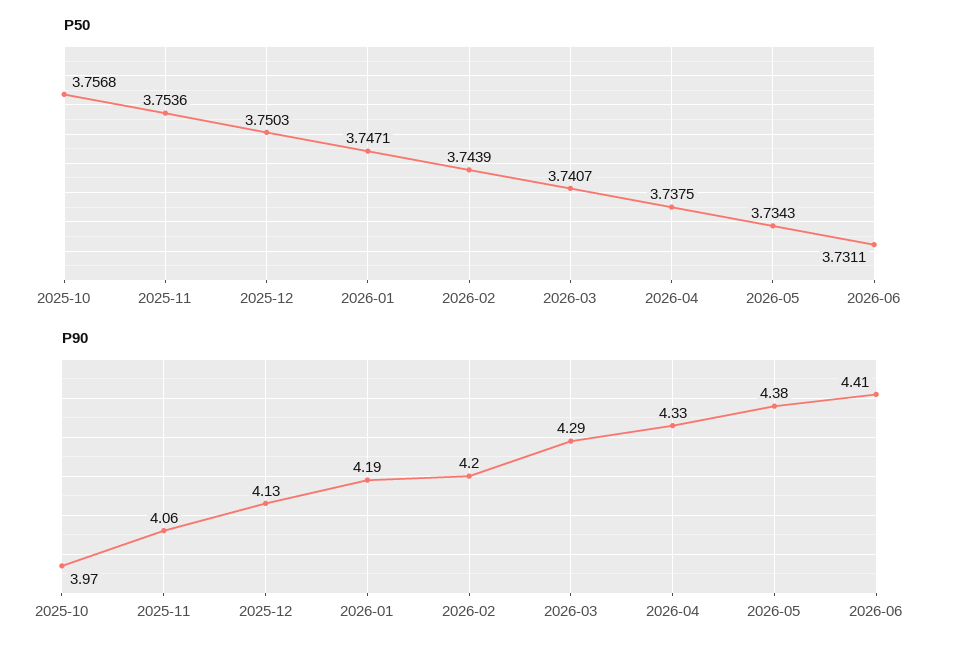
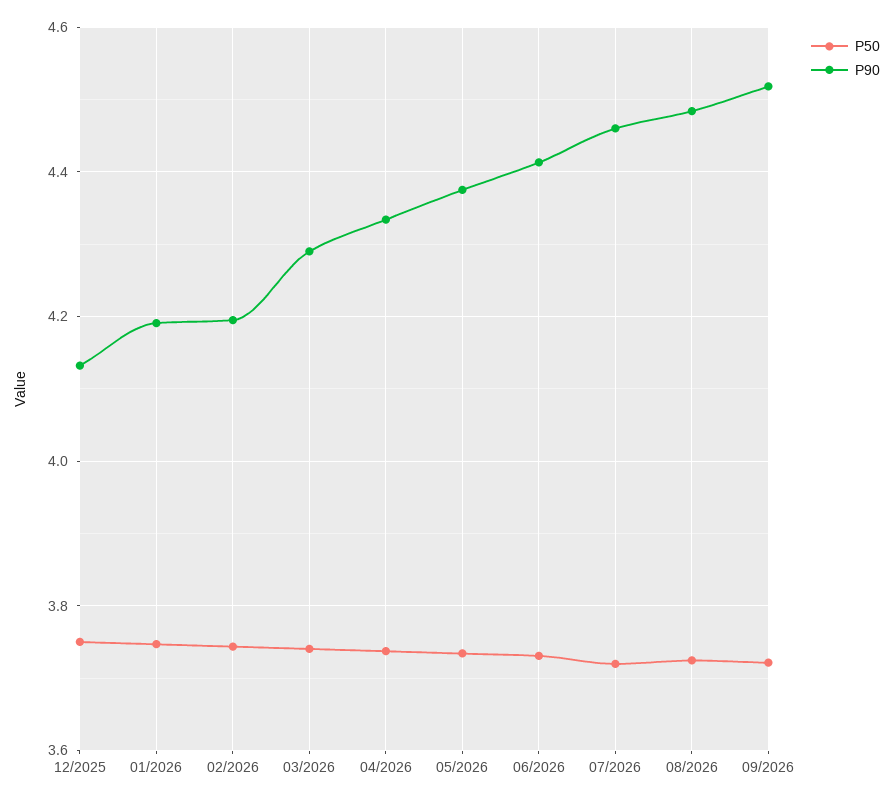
P50, 2025-10: 3.7568 -> none
P50, 2025-11: 3.7536 -> none
P90, 2025-10: 3.97 -> none
P90, 2025-11: 4.06 -> none
P50, 07/2026: none -> 3.72
P90, 07/2026: none -> 4.46
P50, 08/2026: none -> 3.72
P90, 08/2026: none -> 4.48
P50, 09/2026: none -> 3.72
P90, 09/2026: none -> 4.52

